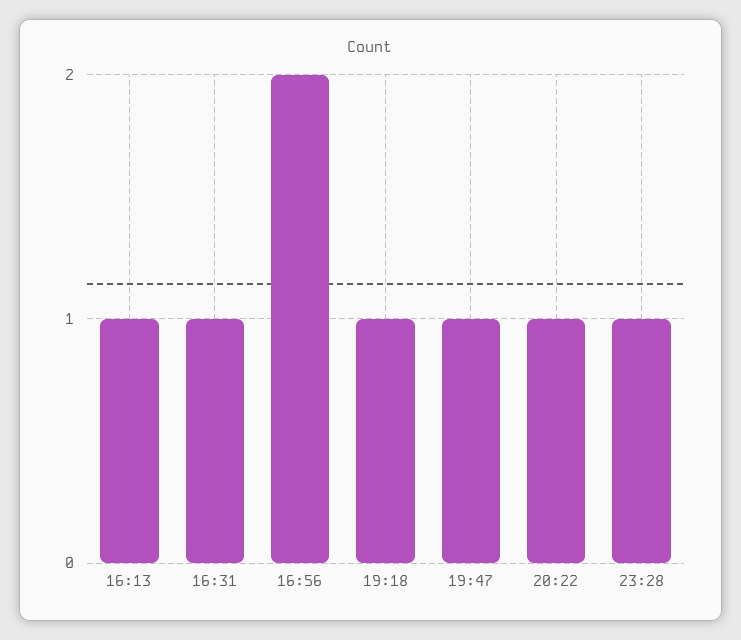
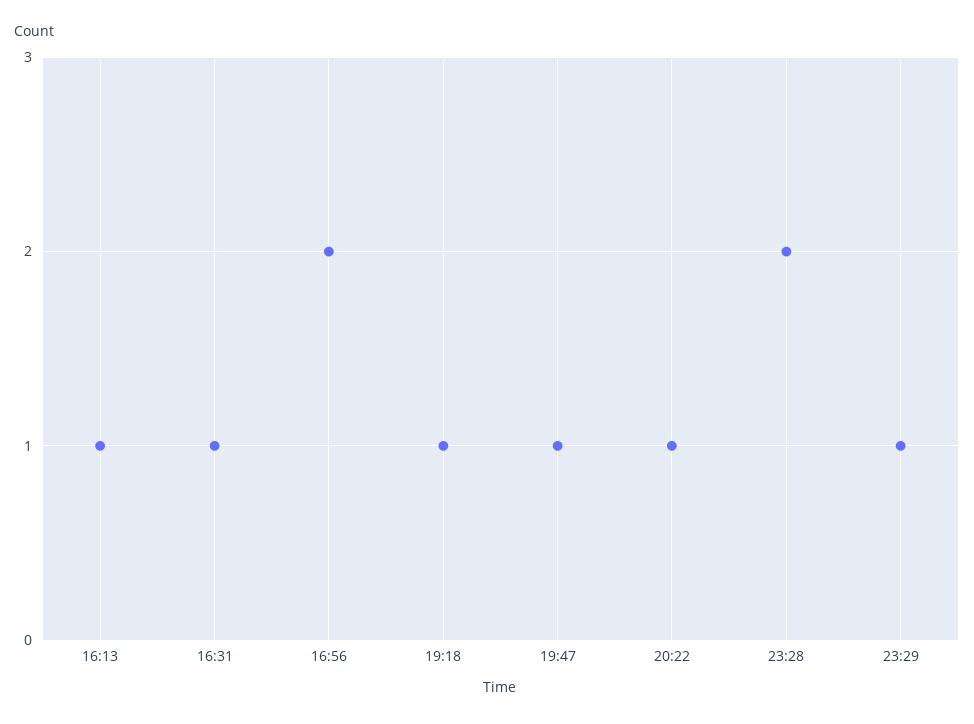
23:28: 1 -> 2
23:29: none -> 1

